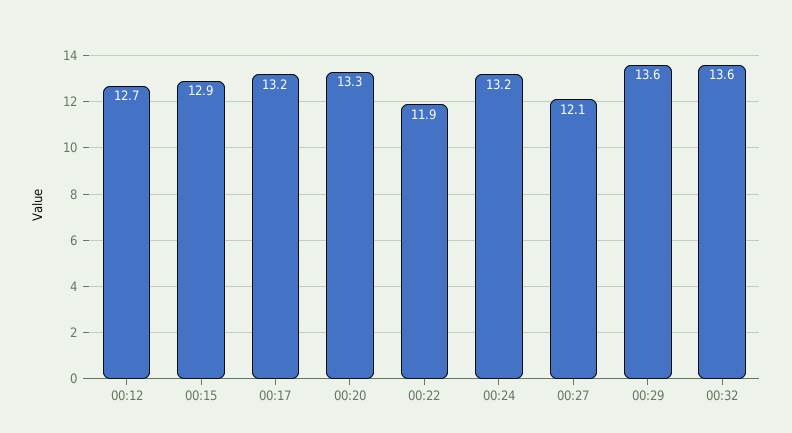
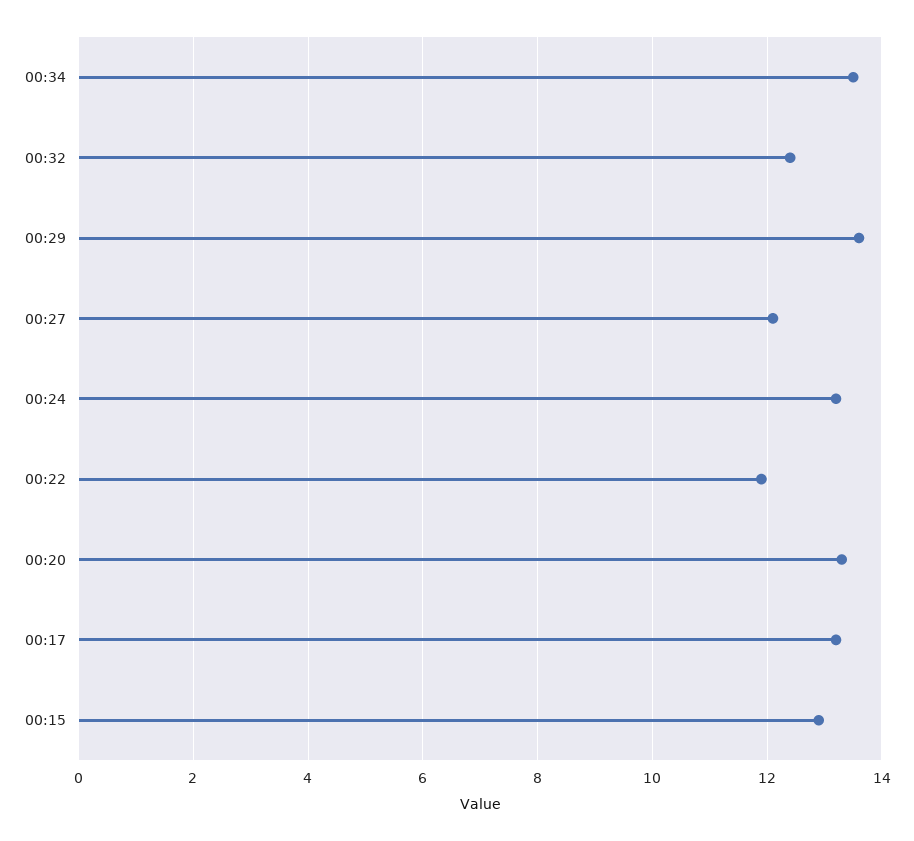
00:12: 12.7 -> none
00:32: 13.6 -> 12.5
00:34: none -> 13.5

